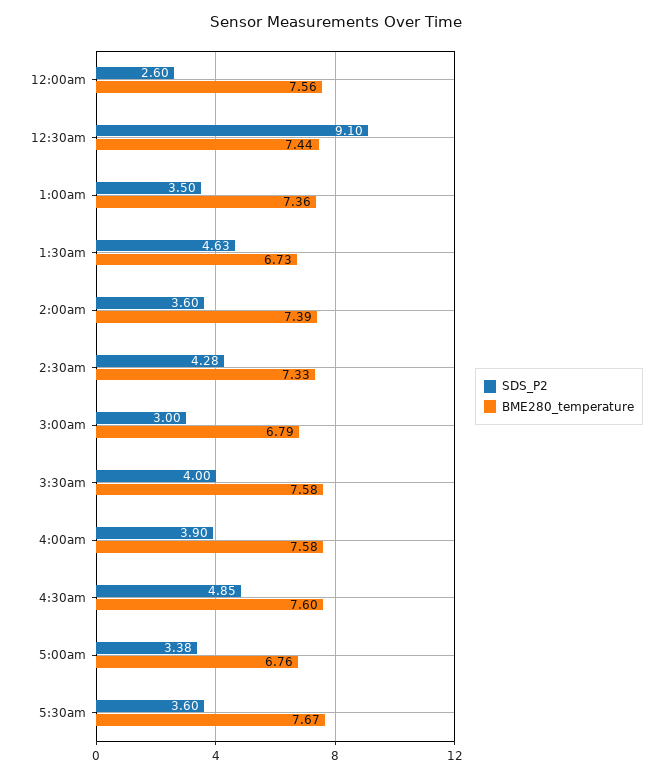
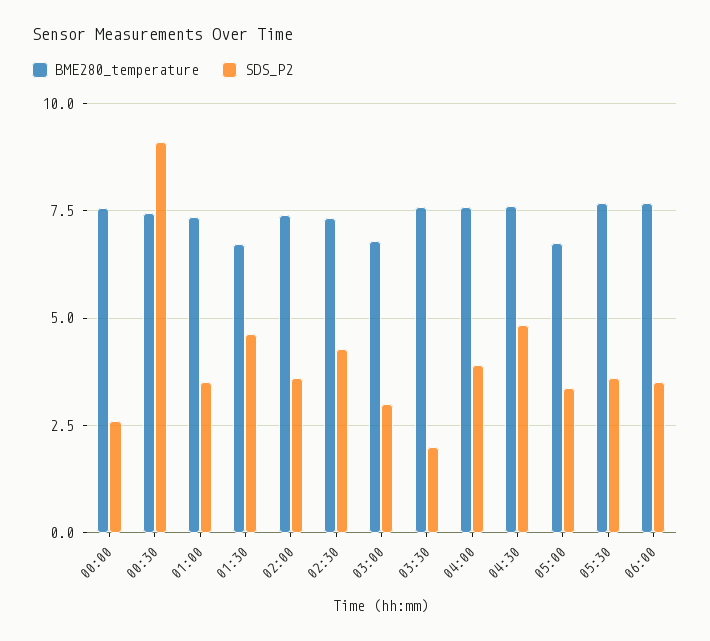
SDS_P2, 3:30am: 4 -> 2
BME280_temperature, 06:00: none -> 7.75
SDS_P2, 06:00: none -> 3.5

